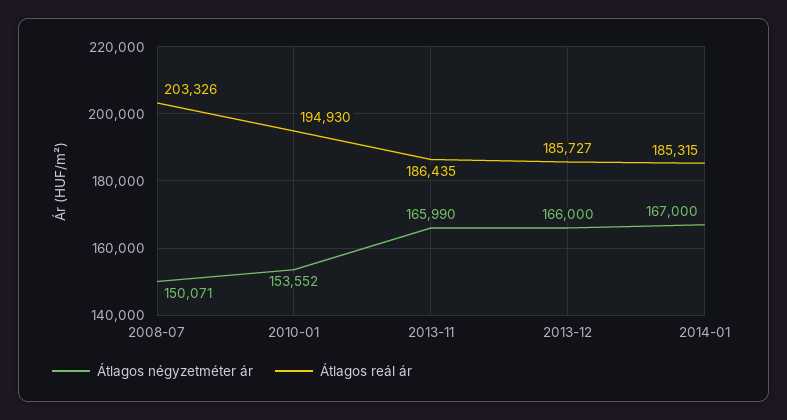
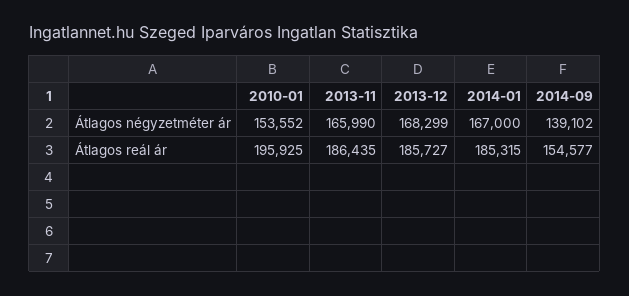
Átlagos négyzetméter ár, 2008-07: 150071 -> none
Átlagos reál ár, 2008-07: 203326 -> none
Átlagos reál ár, 2010-01: 194930 -> 195925
Átlagos négyzetméter ár, 2013-12: 166000 -> 168299
Átlagos négyzetméter ár, 2014-09: none -> 139102
Átlagos reál ár, 2014-09: none -> 154577

